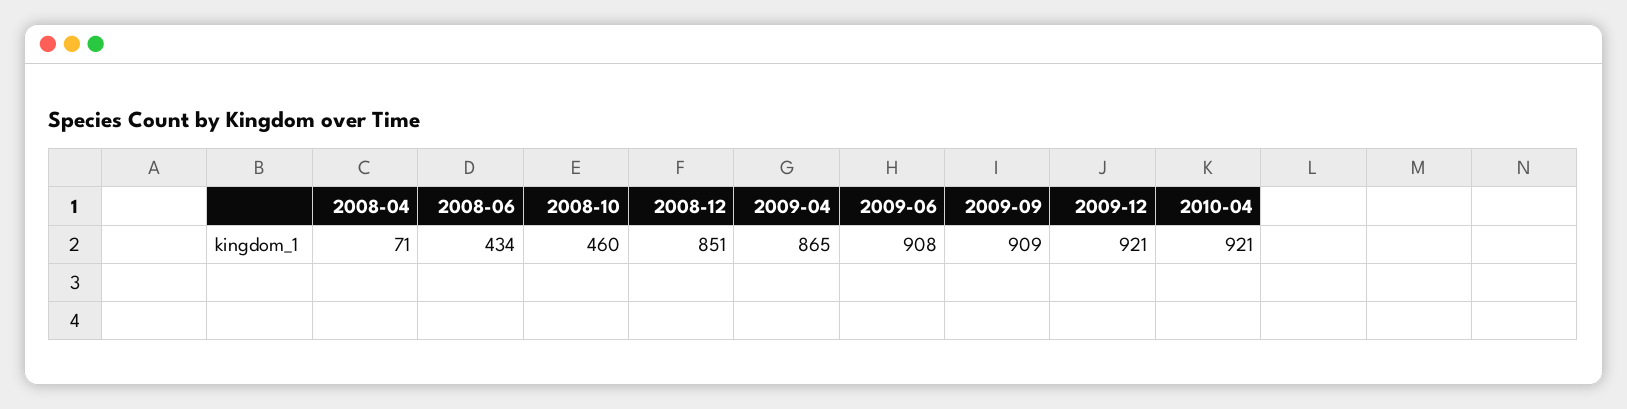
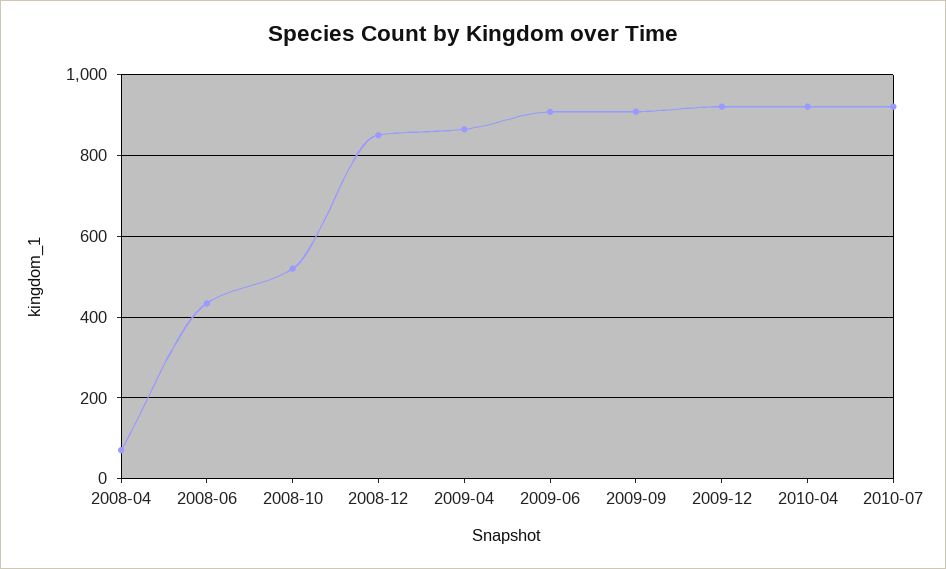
2008-10: 460 -> 520
2010-07: none -> 920

